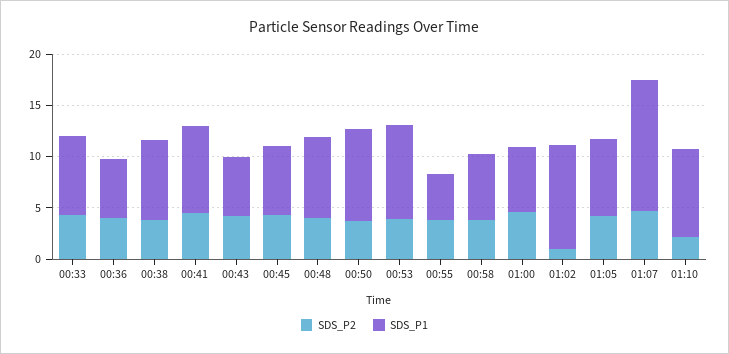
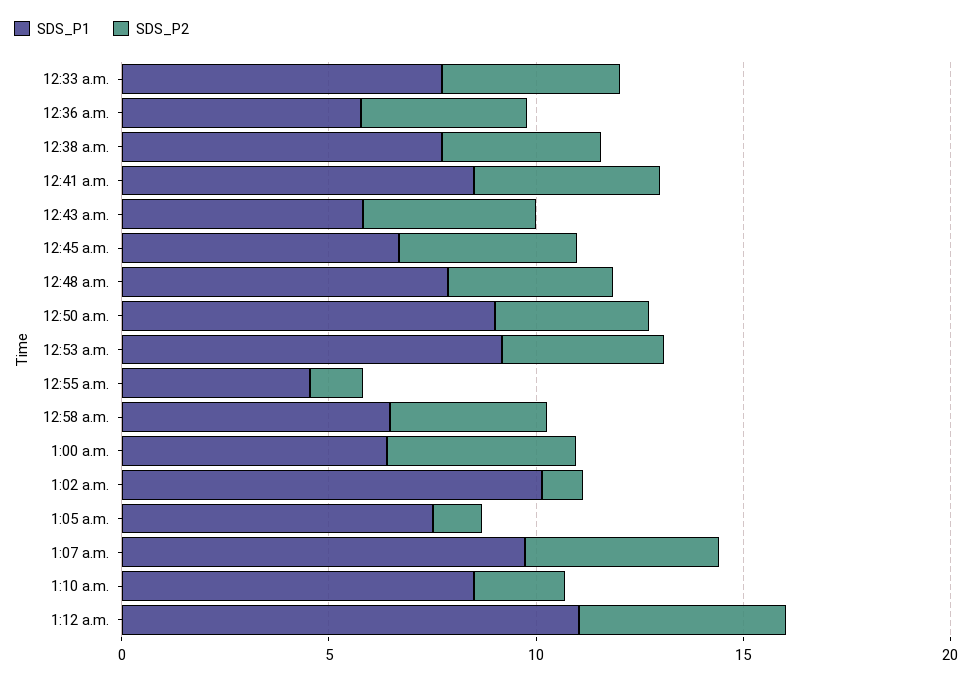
SDS_P2, 00:55: 4 -> 1
SDS_P2, 01:05: 4 -> 1
SDS_P1, 01:07: 13 -> 10
SDS_P1, 1:12 a.m.: none -> 11
SDS_P2, 1:12 a.m.: none -> 5

